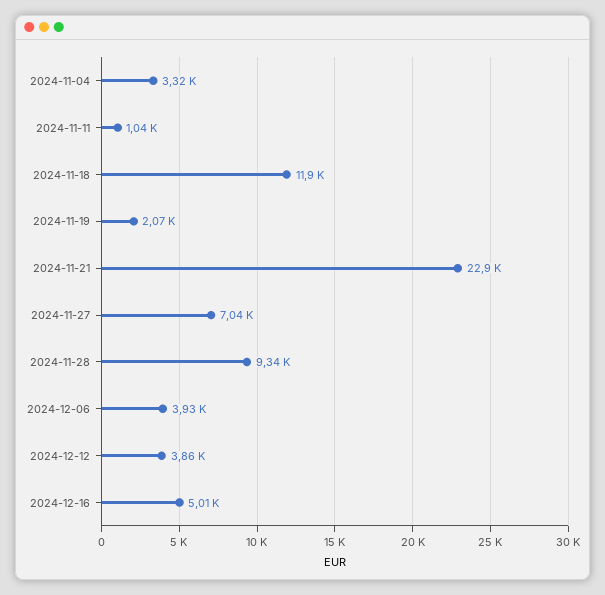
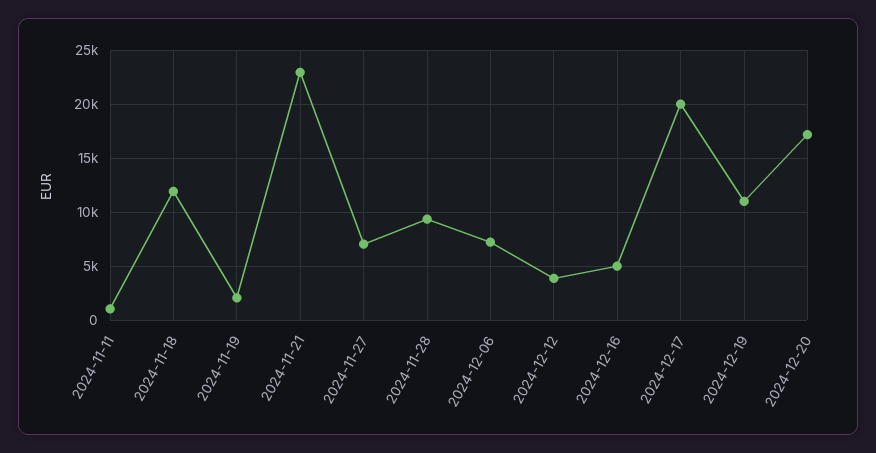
2024-11-04: 3320 -> none
2024-12-06: 3930 -> 7000
2024-12-17: none -> 20000
2024-12-19: none -> 11000
2024-12-20: none -> 17000

